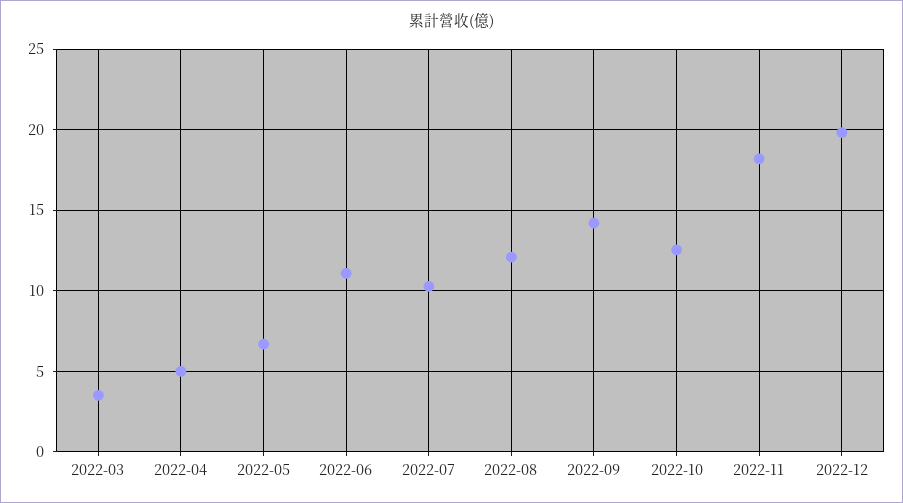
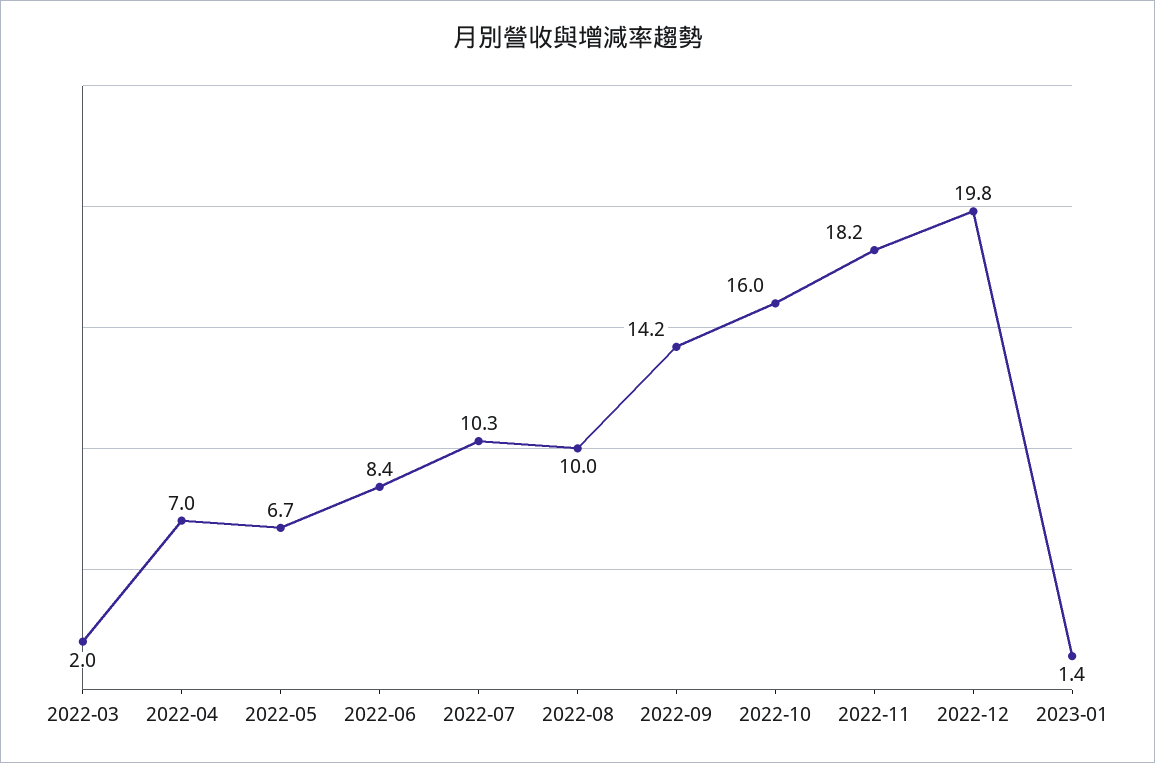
2022-03: 3.5 -> 2
2022-04: 5 -> 7
2022-06: 11 -> 8.4
2022-08: 12 -> 10
2022-10: 12.5 -> 16
2023-01: none -> 1.4

